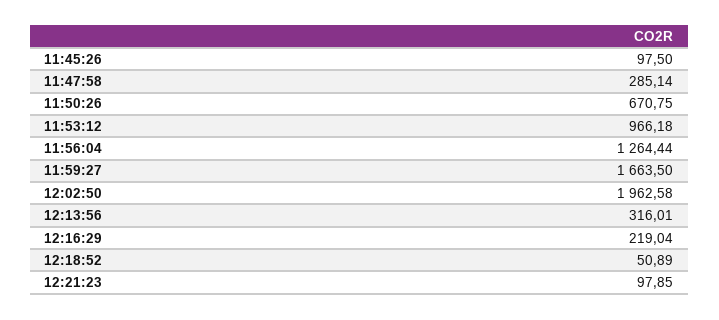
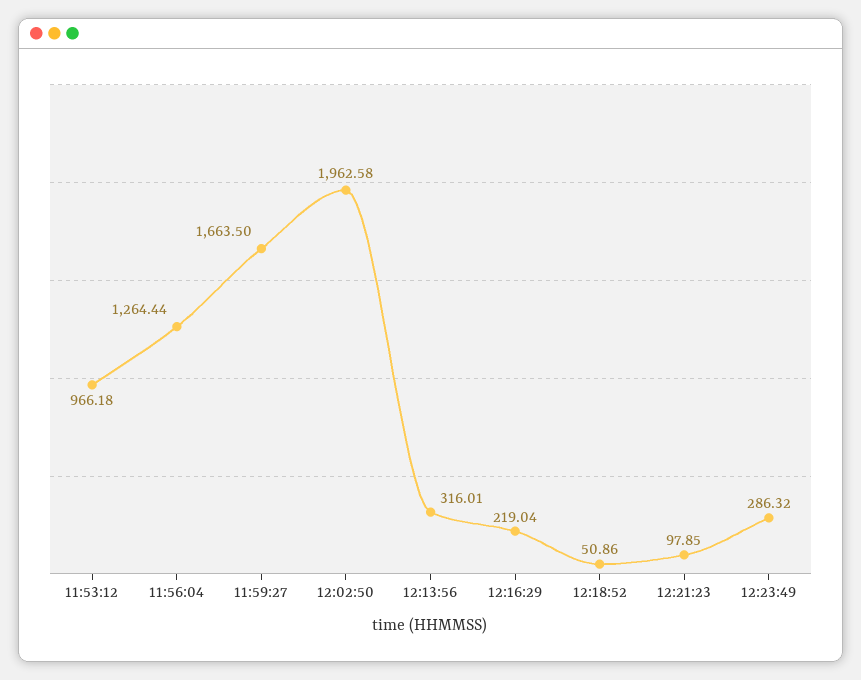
11:45:26: 97.5 -> none
11:47:58: 285.14 -> none
11:50:26: 670.75 -> none
12:18:52: 50.89 -> 50.86
12:23:49: none -> 286.32

